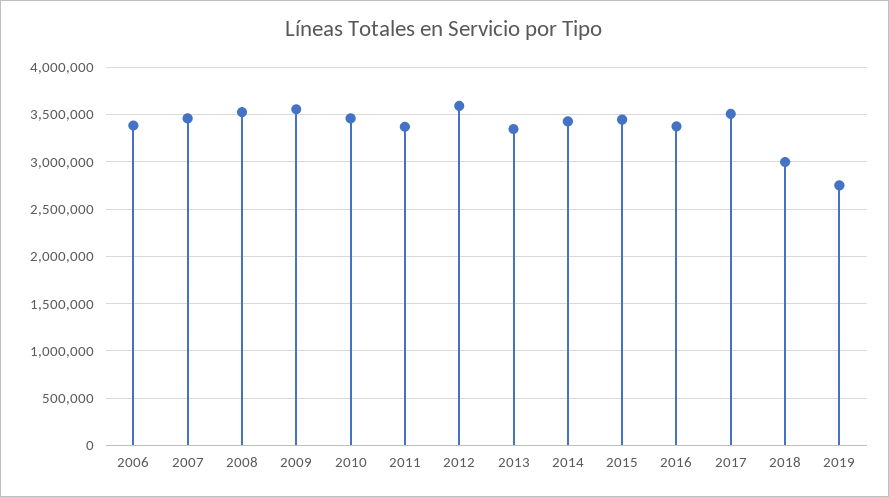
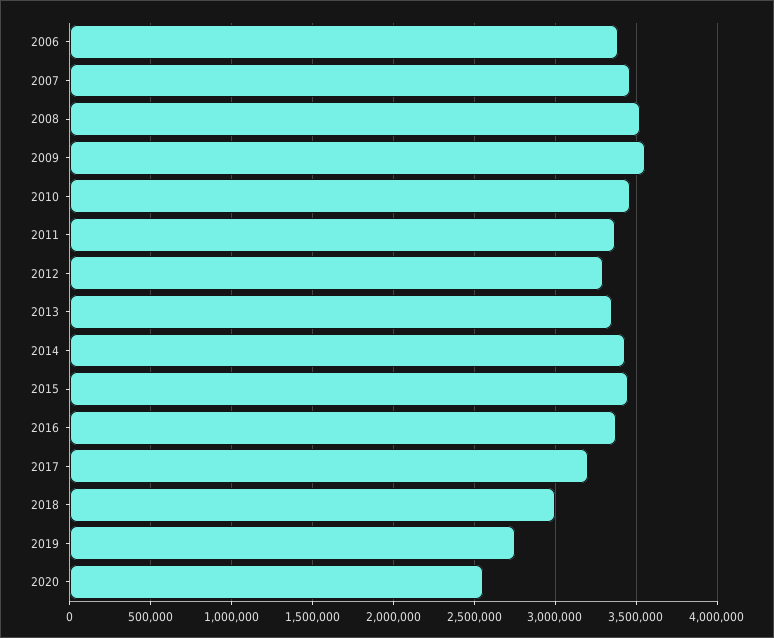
2012: 3600000 -> 3300000
2017: 3500000 -> 3200000
2020: none -> 2550000

